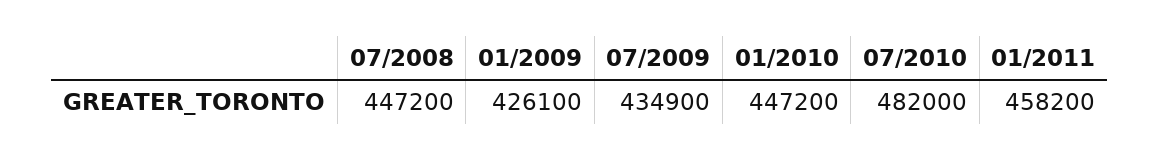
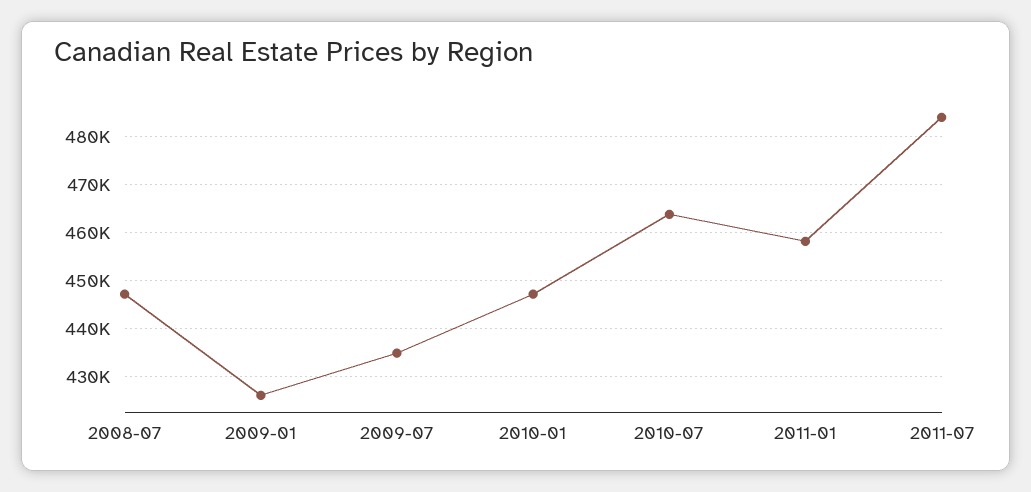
07/2010: 482000 -> 464000
2011-07: none -> 484000

